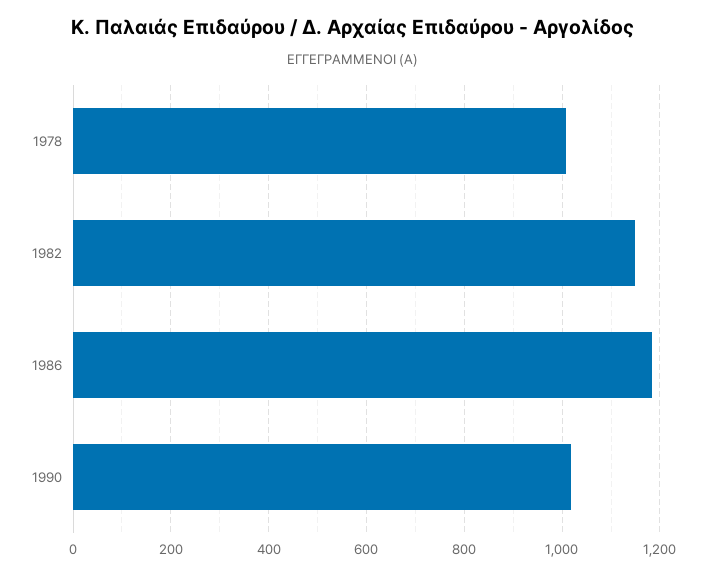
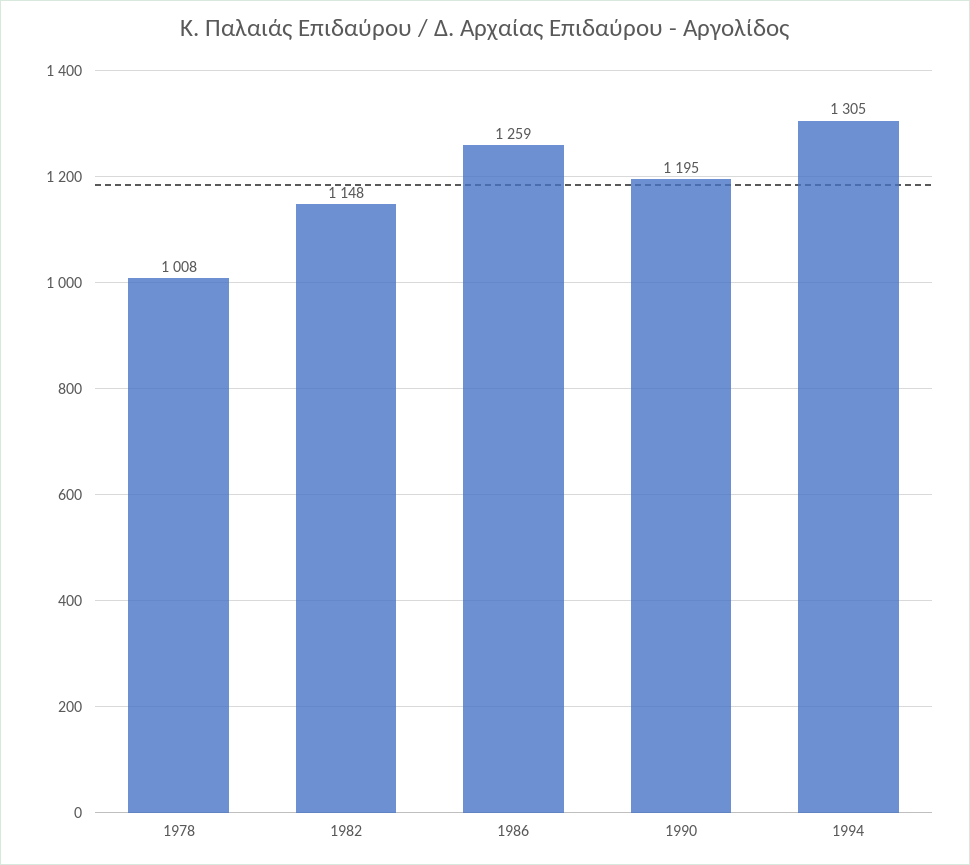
1986: 1180 -> 1259
1990: 1020 -> 1195
1994: none -> 1305

